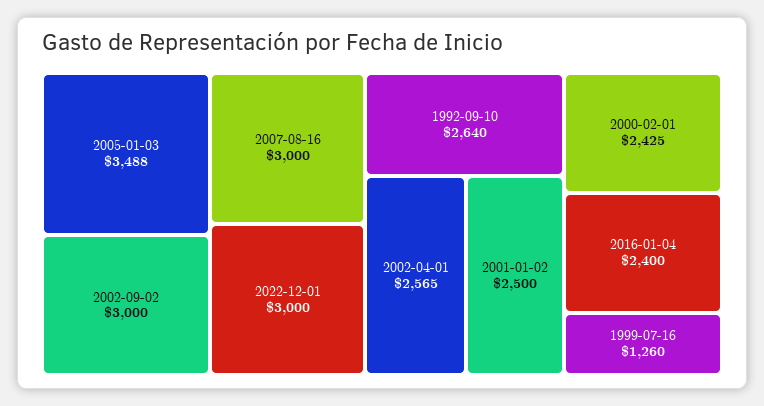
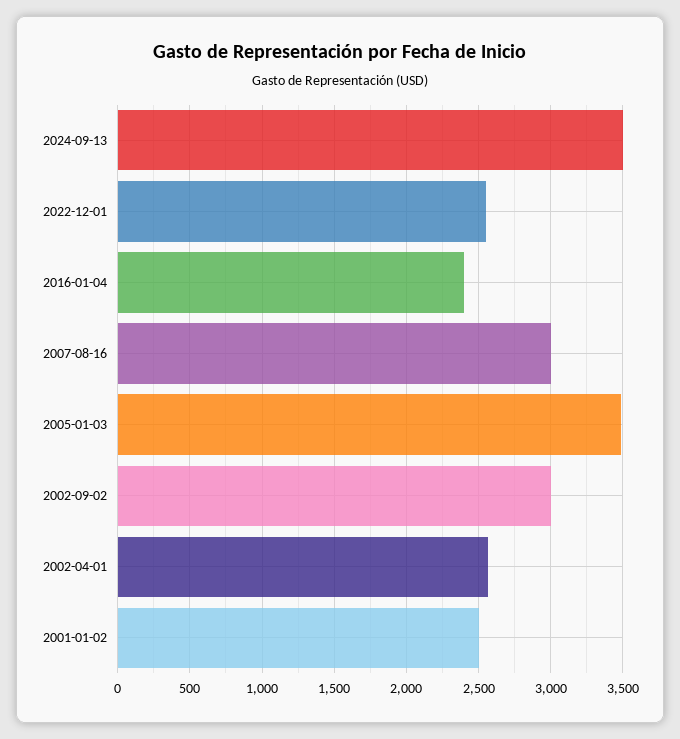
2022-12-01: 3000 -> 2550
1992-09-10: 2640 -> none
2000-02-01: 2425 -> none
1999-07-16: 1260 -> none
2024-09-13: none -> 3500

